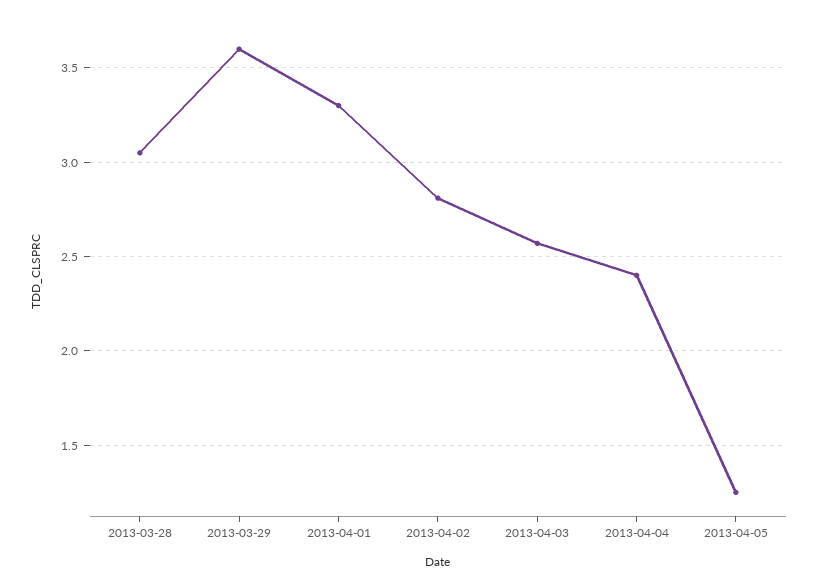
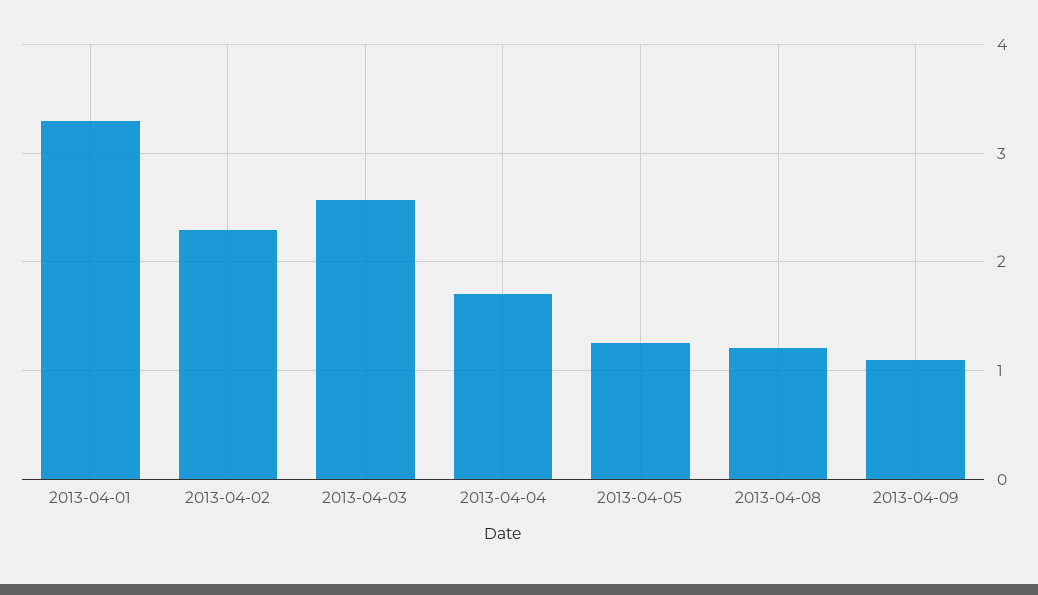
2013-03-28: 3.05 -> none
2013-03-29: 3.6 -> none
2013-04-02: 2.8 -> 2.3
2013-04-04: 2.4 -> 1.7
2013-04-08: none -> 1.2
2013-04-09: none -> 1.1

